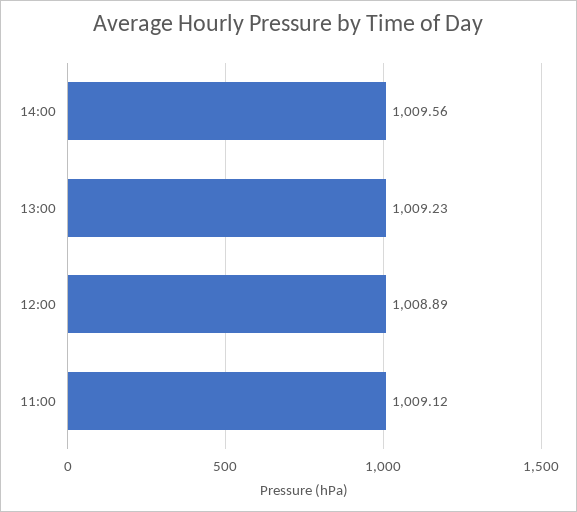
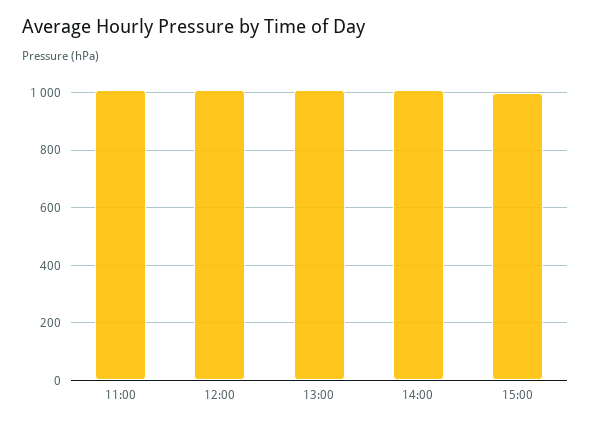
15:00: none -> 1000

